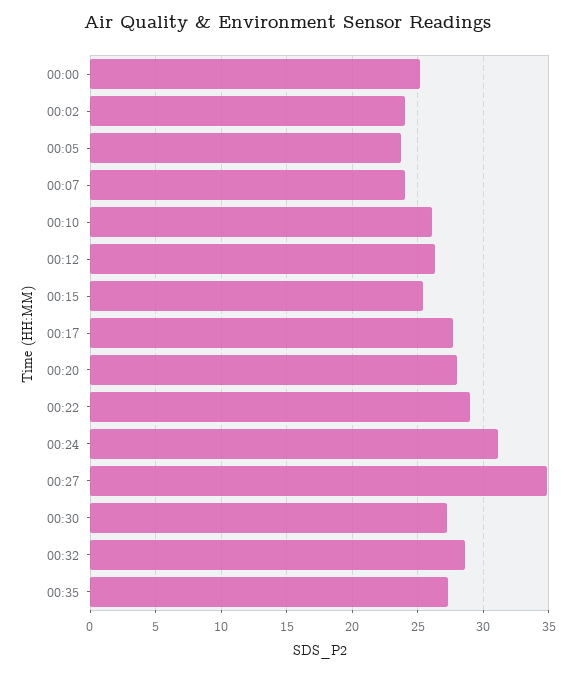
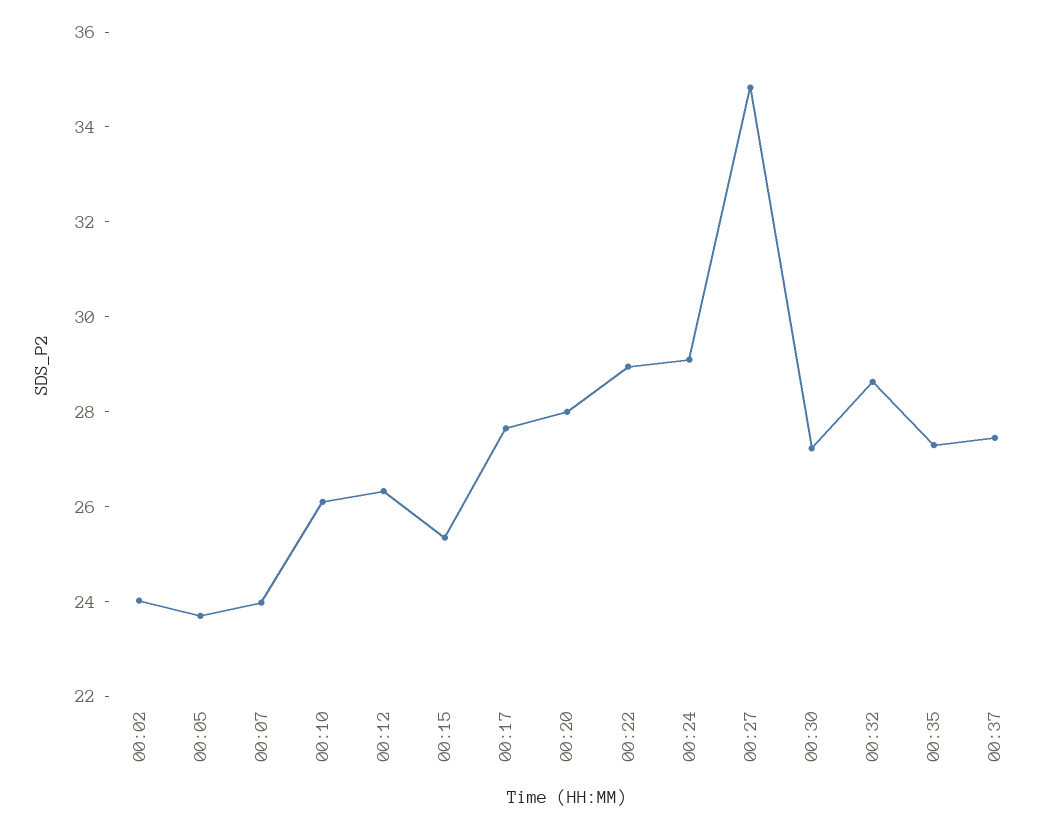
00:00: 25 -> none
00:24: 31 -> 29
00:37: none -> 27.5

